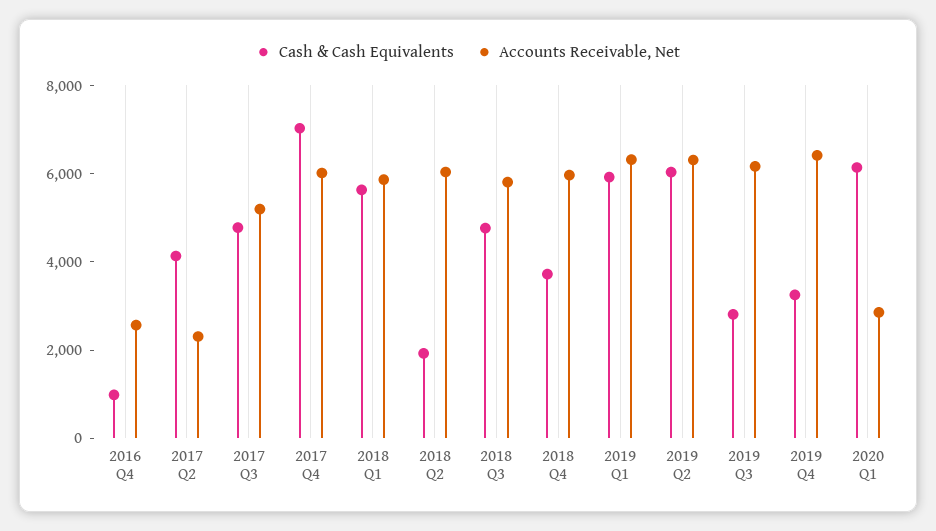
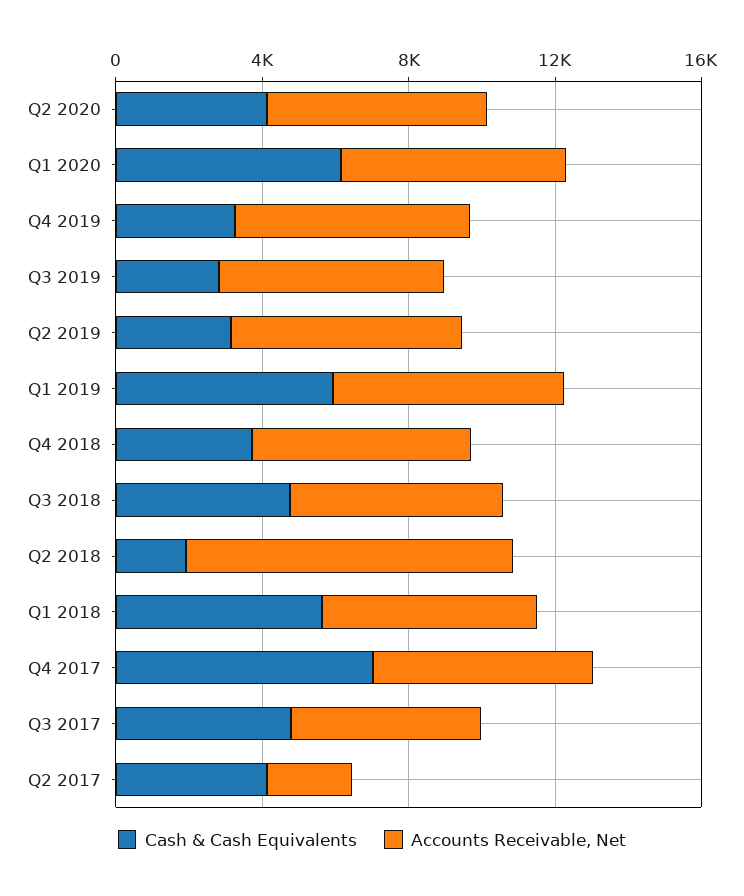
Cash & Cash Equivalents, 2016 Q4: 1000 -> none
Accounts Receivable, Net, 2016 Q4: 2500 -> none
Accounts Receivable, Net, 2018 Q2: 6000 -> 9000
Cash & Cash Equivalents, 2019 Q2: 6000 -> 3000
Accounts Receivable, Net, 2020 Q1: 3000 -> 6000
Cash & Cash Equivalents, Q2 2020: none -> 4000
Accounts Receivable, Net, Q2 2020: none -> 6000

